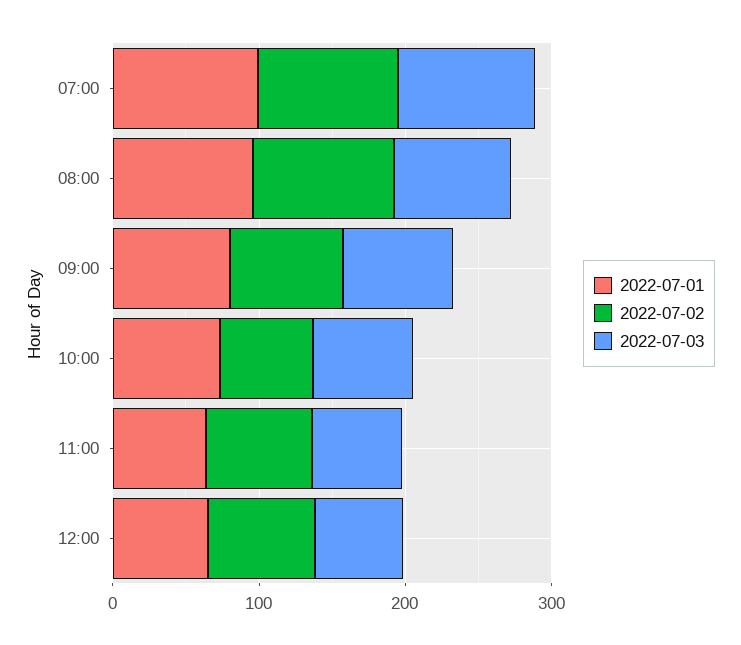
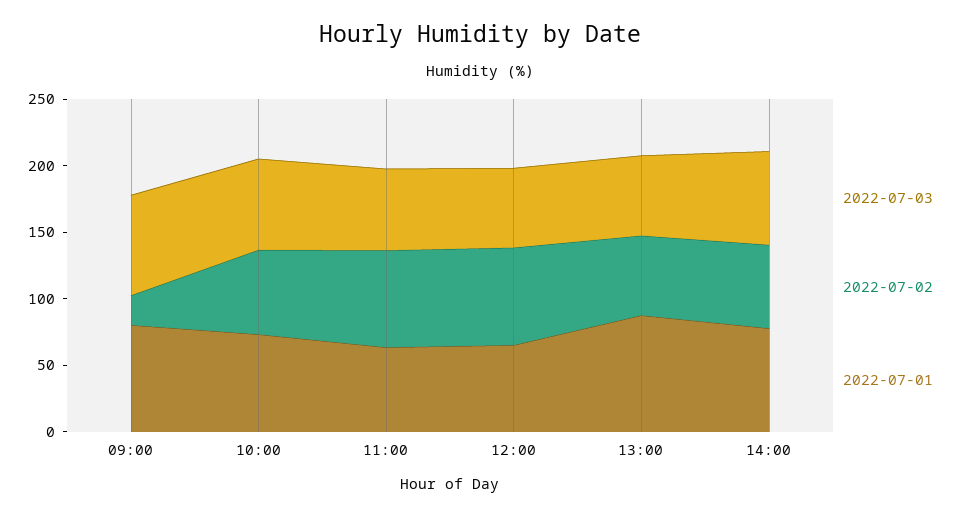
2022-07-01, 07:00: 100 -> none
2022-07-02, 07:00: 100 -> none
2022-07-03, 07:00: 100 -> none
2022-07-01, 08:00: 100 -> none
2022-07-02, 08:00: 100 -> none
2022-07-03, 08:00: 80 -> none
2022-07-02, 09:00: 80 -> 20
2022-07-03, 13:00: none -> 60
2022-07-02, 13:00: none -> 60
2022-07-01, 13:00: none -> 90
2022-07-03, 14:00: none -> 70
2022-07-02, 14:00: none -> 60
2022-07-01, 14:00: none -> 80

